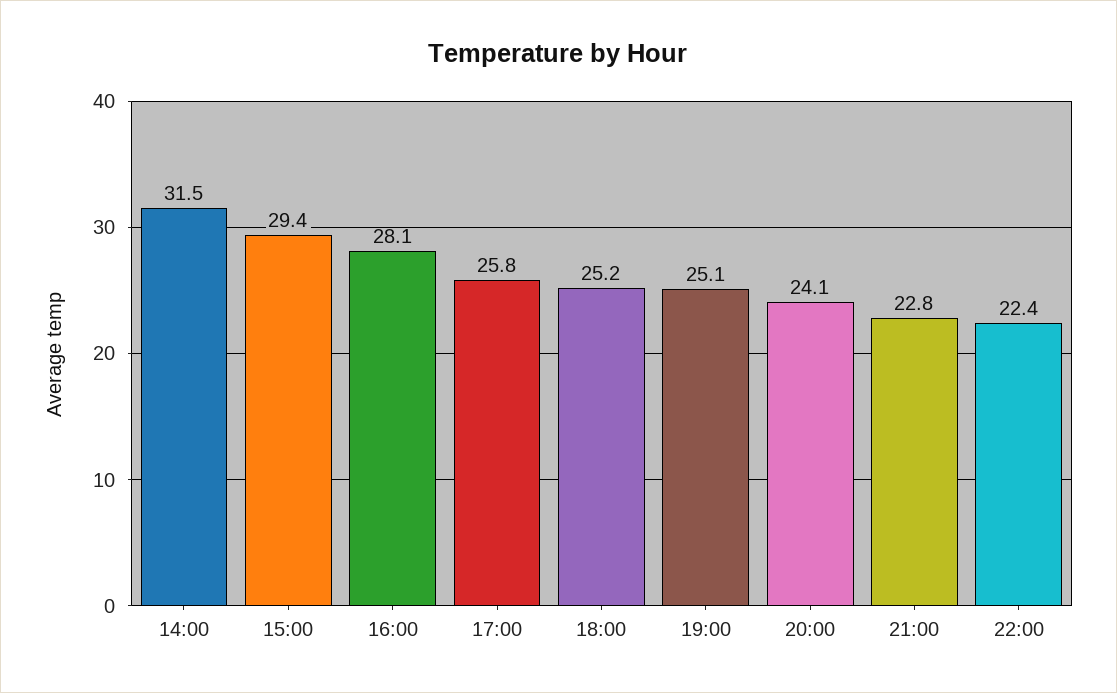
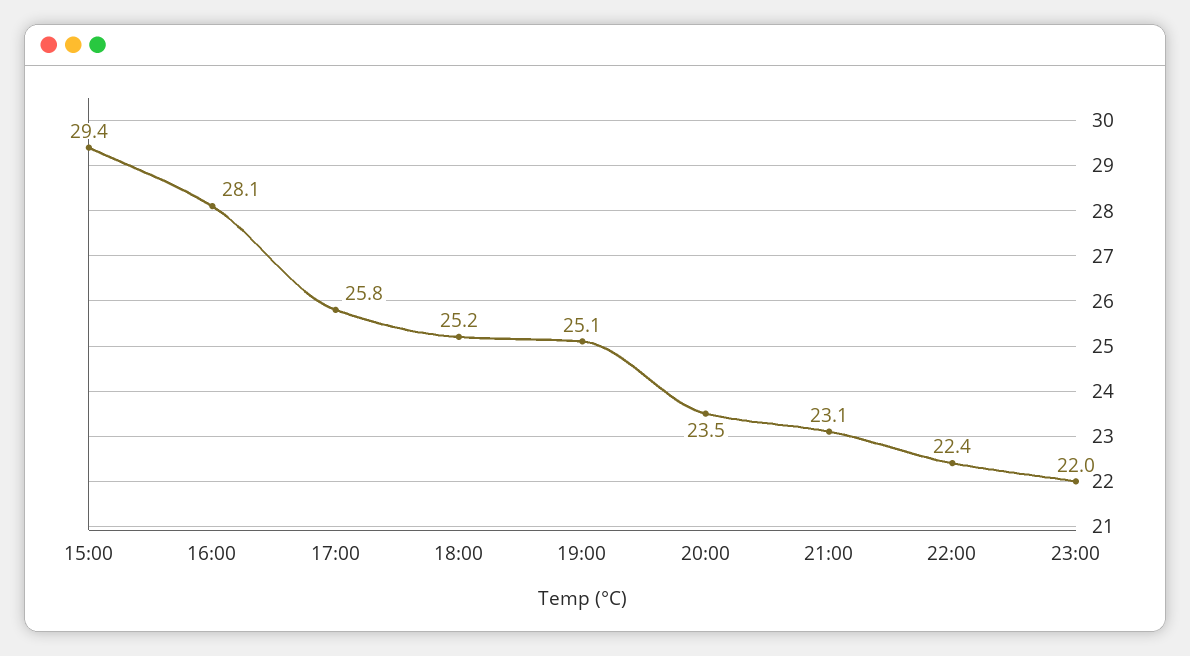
14:00: 31.5 -> none
20:00: 24.1 -> 23.5
21:00: 22.8 -> 23.1
23:00: none -> 22

